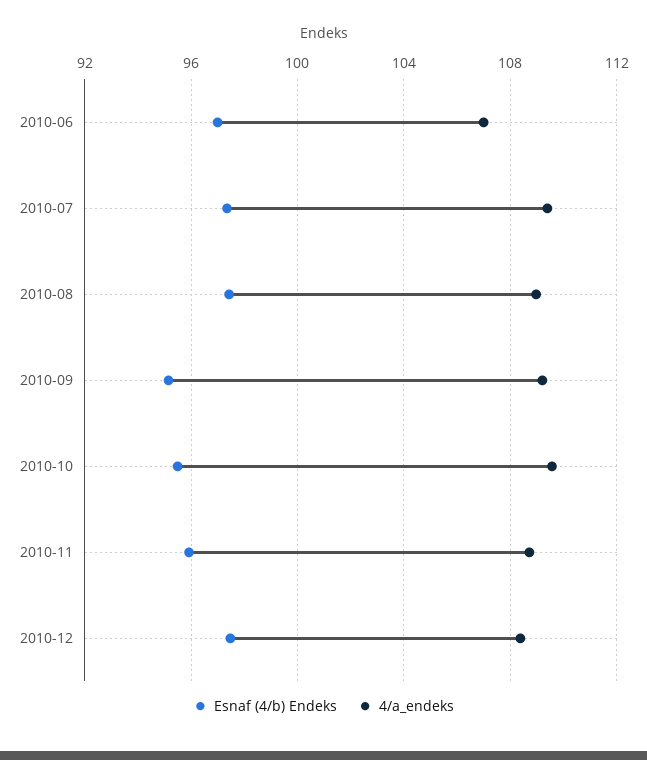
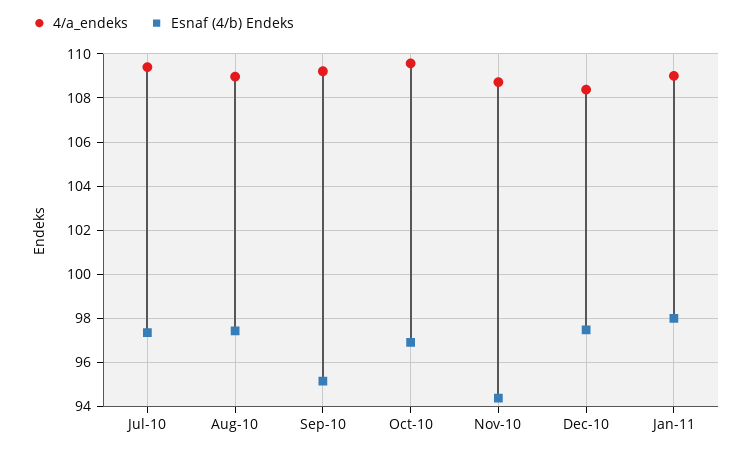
Esnaf (4/b) Endeks, 2010-06: 97 -> none
4/a_endeks, 2010-06: 107 -> none
Esnaf (4/b) Endeks, 2010-10: 95.5 -> 97
Esnaf (4/b) Endeks, 2010-11: 96 -> 94.5
4/a_endeks, Jan-11: none -> 109
Esnaf (4/b) Endeks, Jan-11: none -> 98

